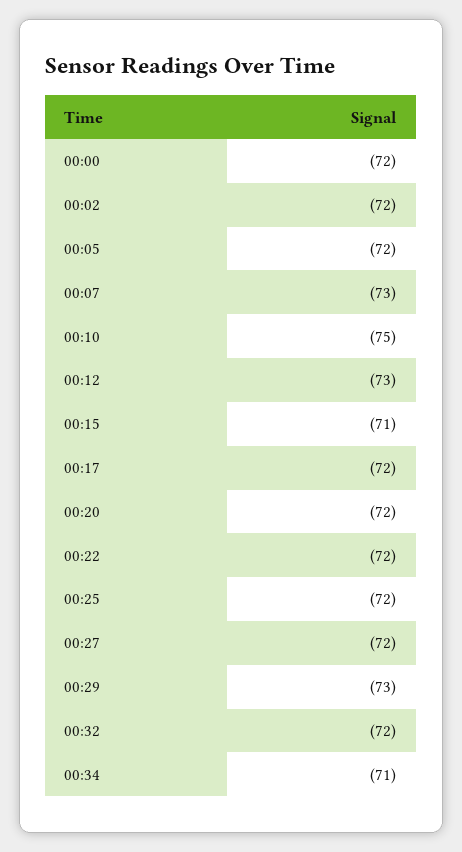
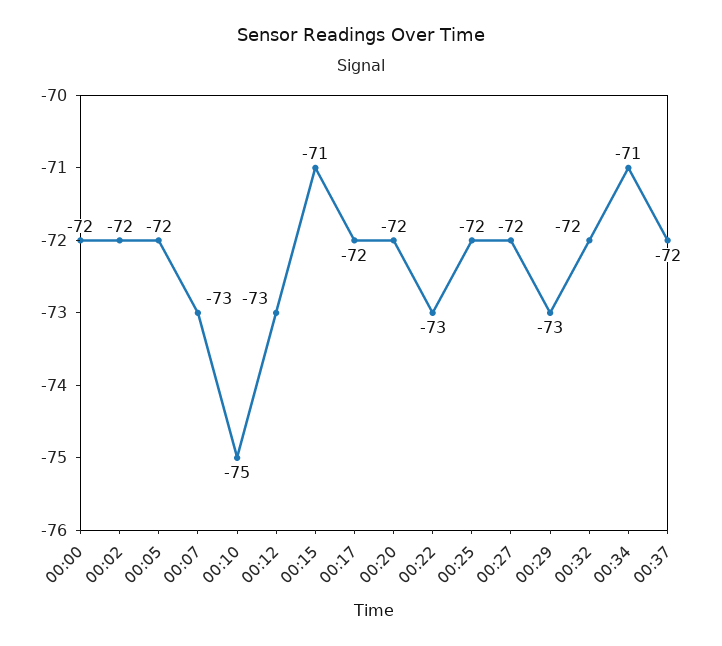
00:22: -72 -> -73
00:37: none -> -72

